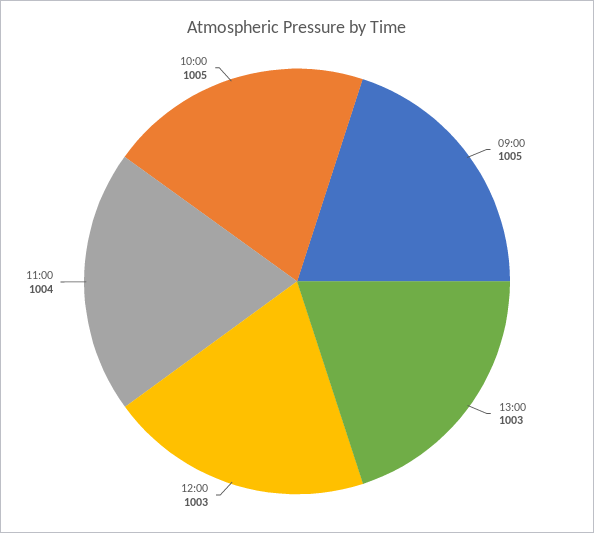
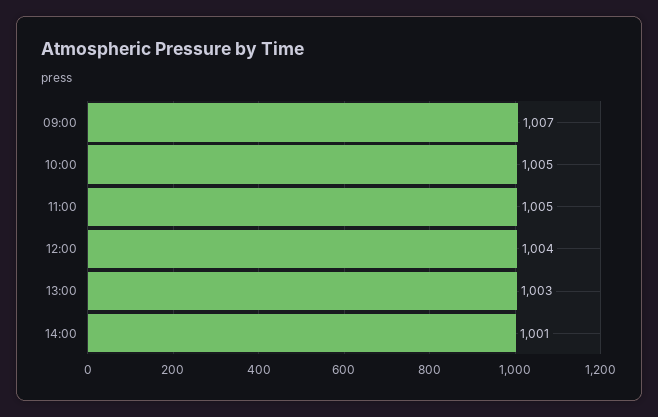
09:00: 1005 -> 1007
12:00: 1003 -> 1004
11:00: 1004 -> 1005
14:00: none -> 1001

